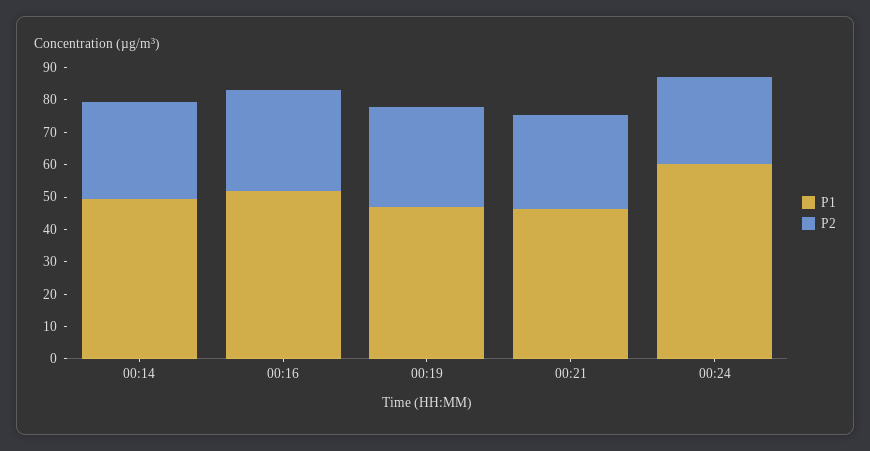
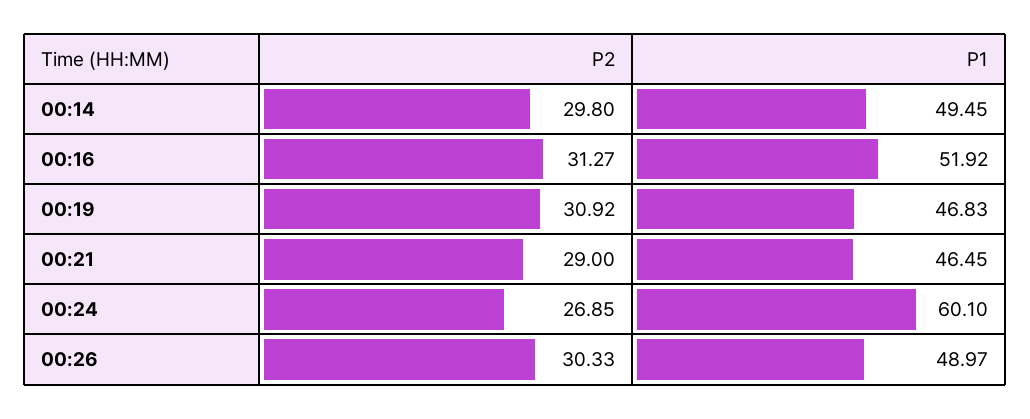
P2, 00:26: none -> 30.33
P1, 00:26: none -> 48.97

